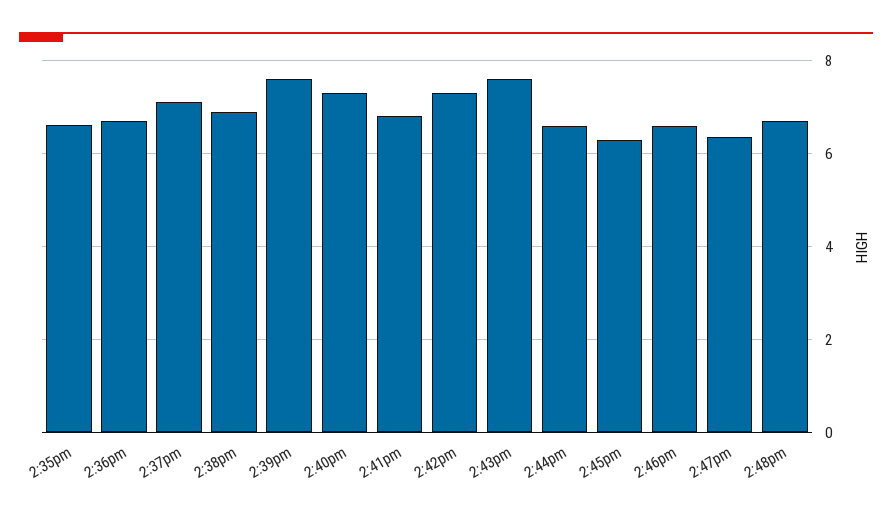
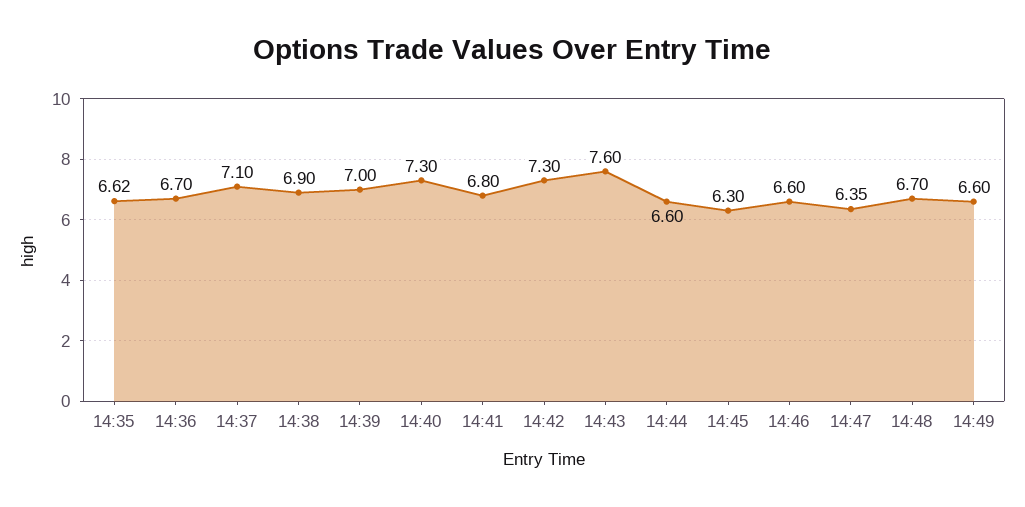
2:39pm: 7.6 -> 7
14:49: none -> 6.6

